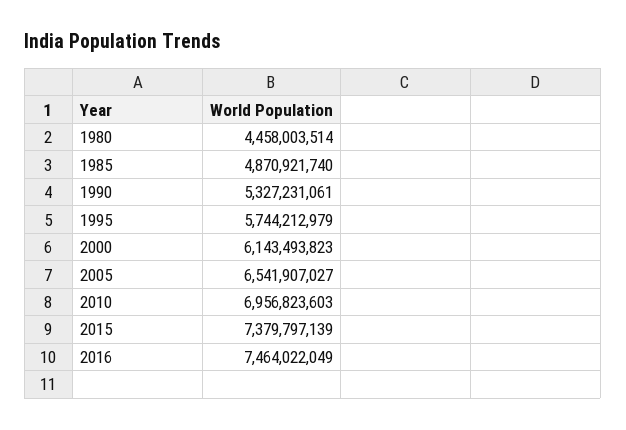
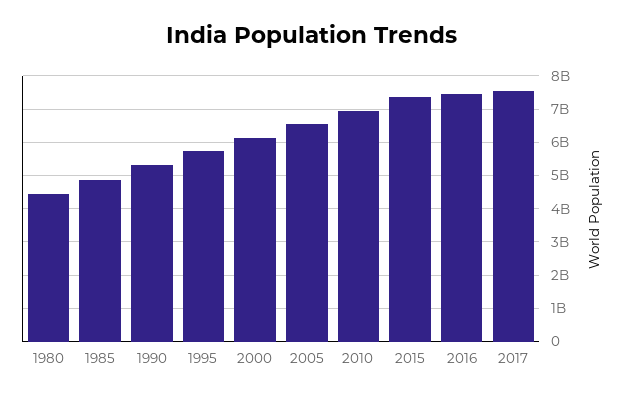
2017: none -> 7600000000

